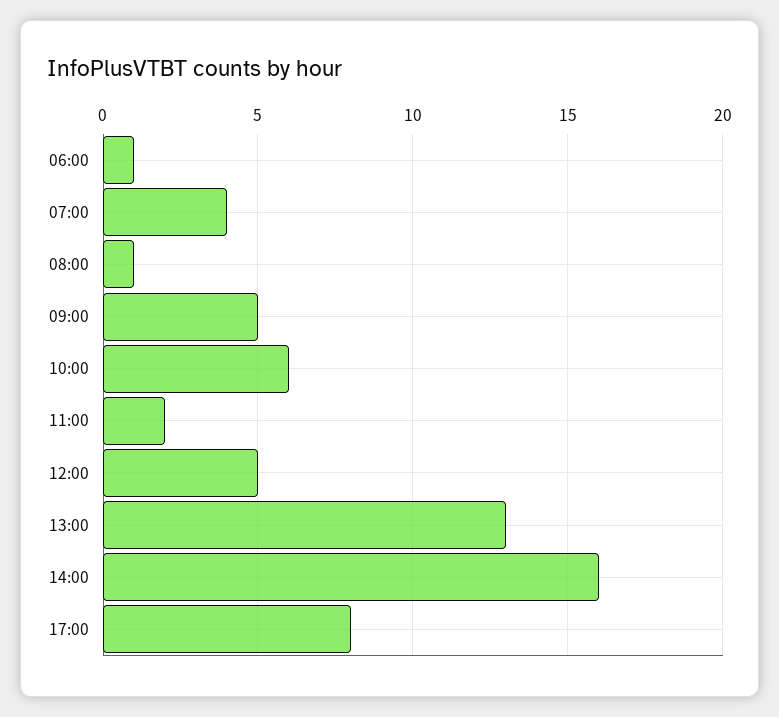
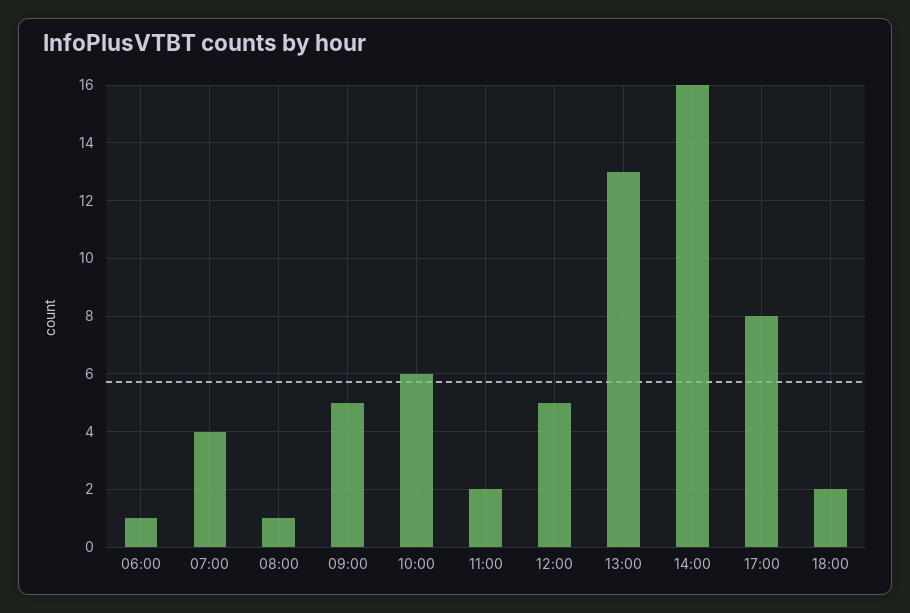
18:00: none -> 2

